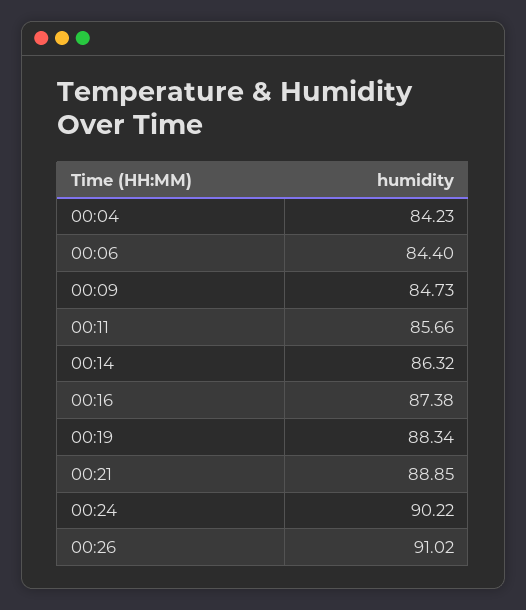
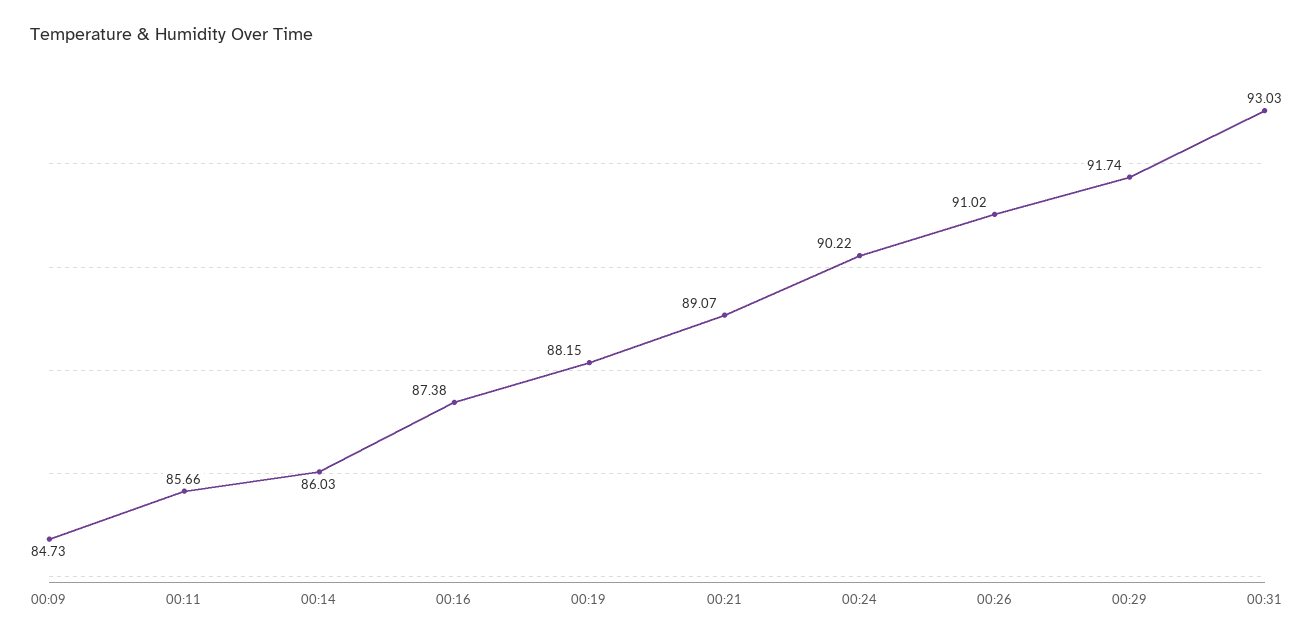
00:04: 84.23 -> none
00:06: 84.4 -> none
00:14: 86.32 -> 86.03
00:19: 88.34 -> 88.15
00:21: 88.85 -> 89.07
00:29: none -> 91.74
00:31: none -> 93.03

